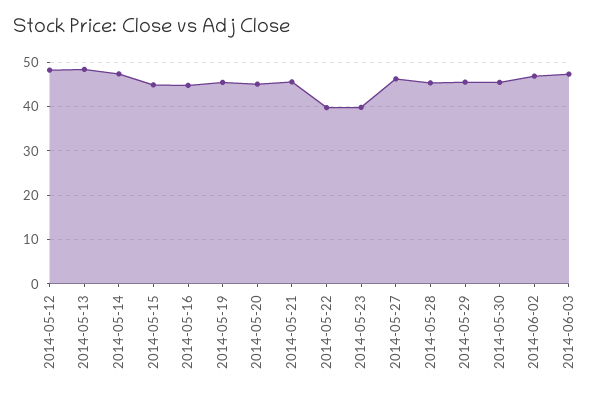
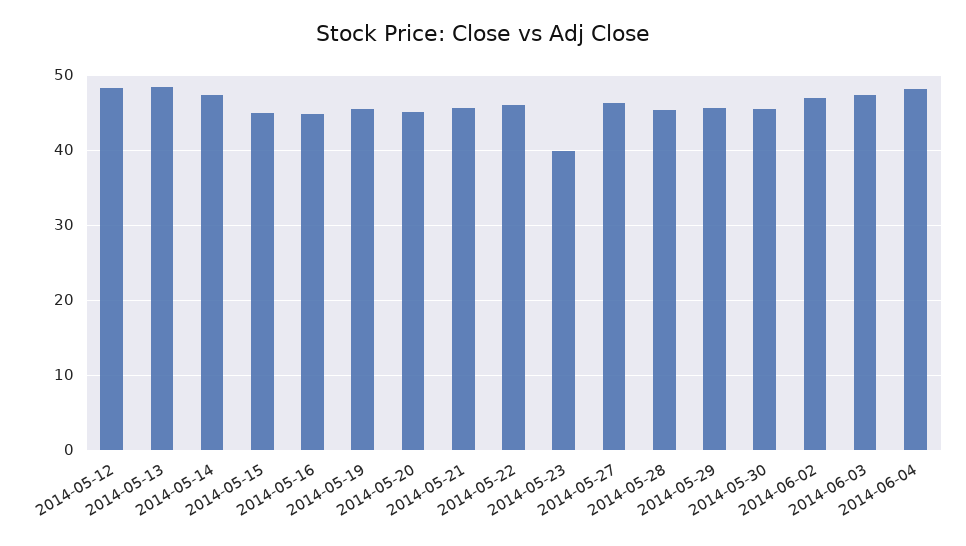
2014-05-22: 40 -> 46
2014-06-04: none -> 48

